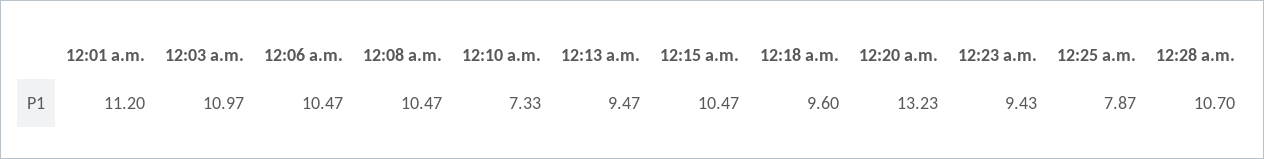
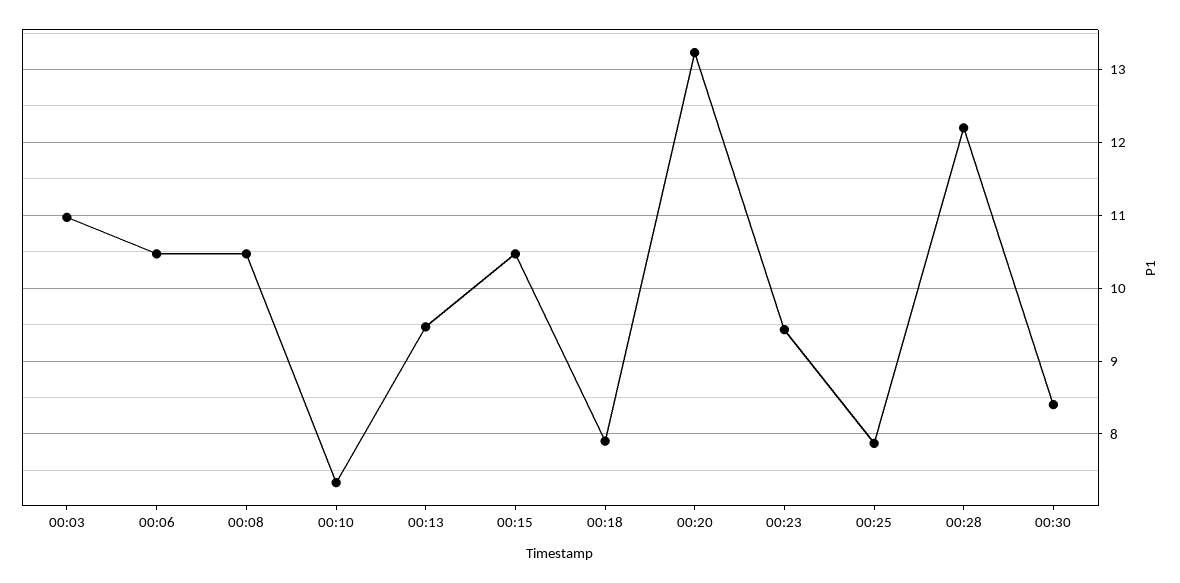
12:01 a.m.: 11.2 -> none
12:18 a.m.: 9.6 -> 7.9
12:28 a.m.: 10.7 -> 12.2
00:30: none -> 8.4

